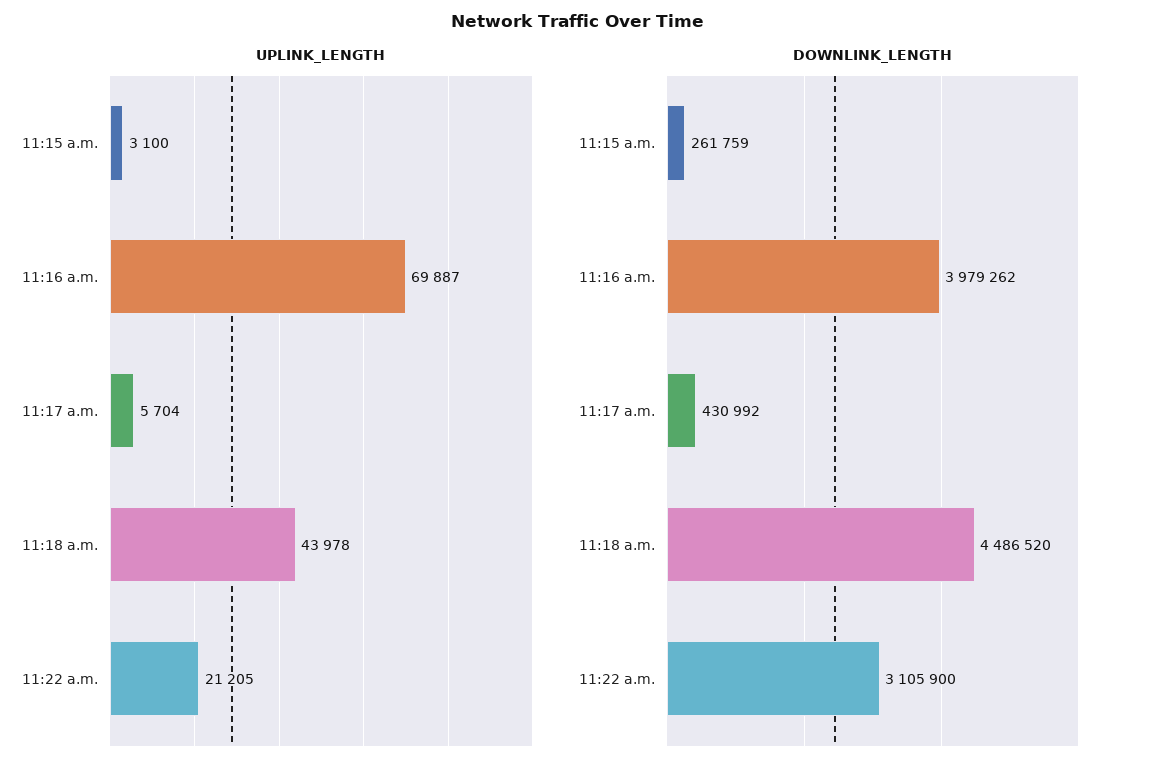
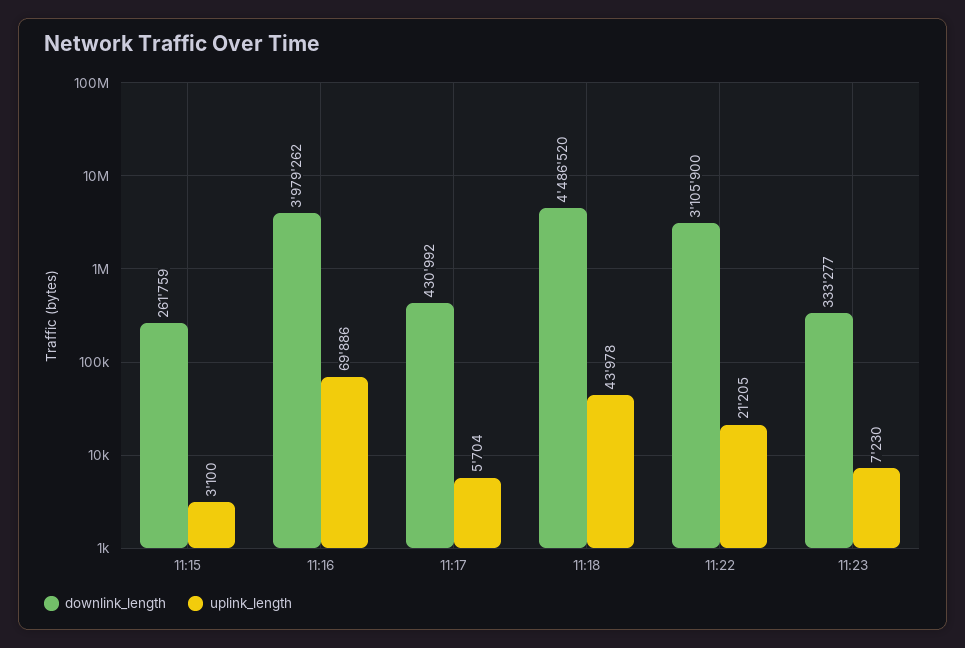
UPLINK_LENGTH, 11:16 a.m.: 69887 -> 69886
DOWNLINK_LENGTH, 11:23: none -> 333277
UPLINK_LENGTH, 11:23: none -> 7230

